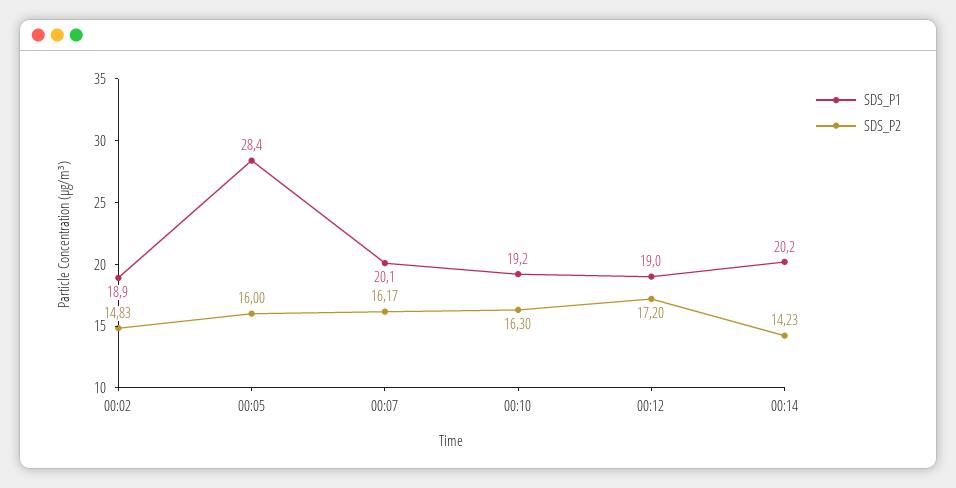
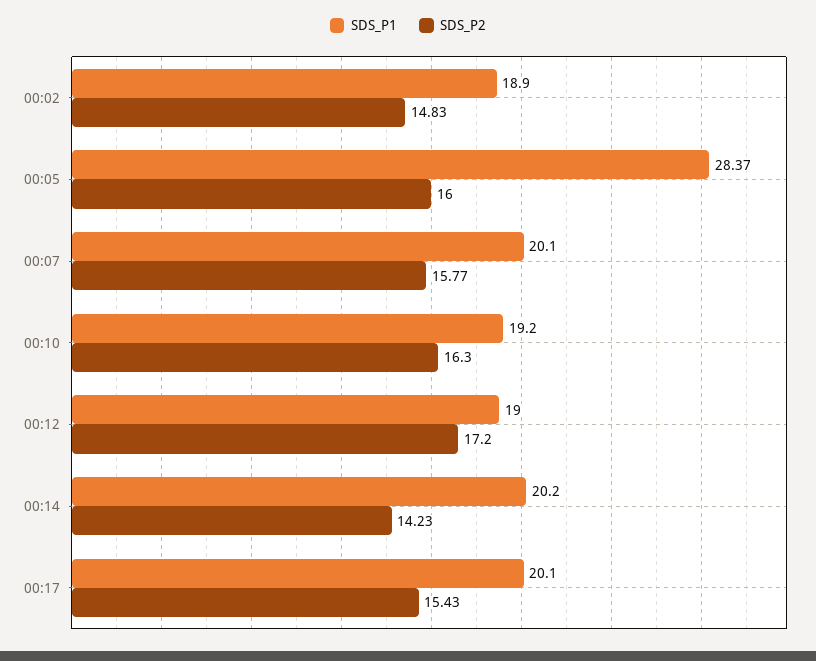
SDS_P2, 00:07: 16.17 -> 15.77
SDS_P1, 00:17: none -> 20.1
SDS_P2, 00:17: none -> 15.43

